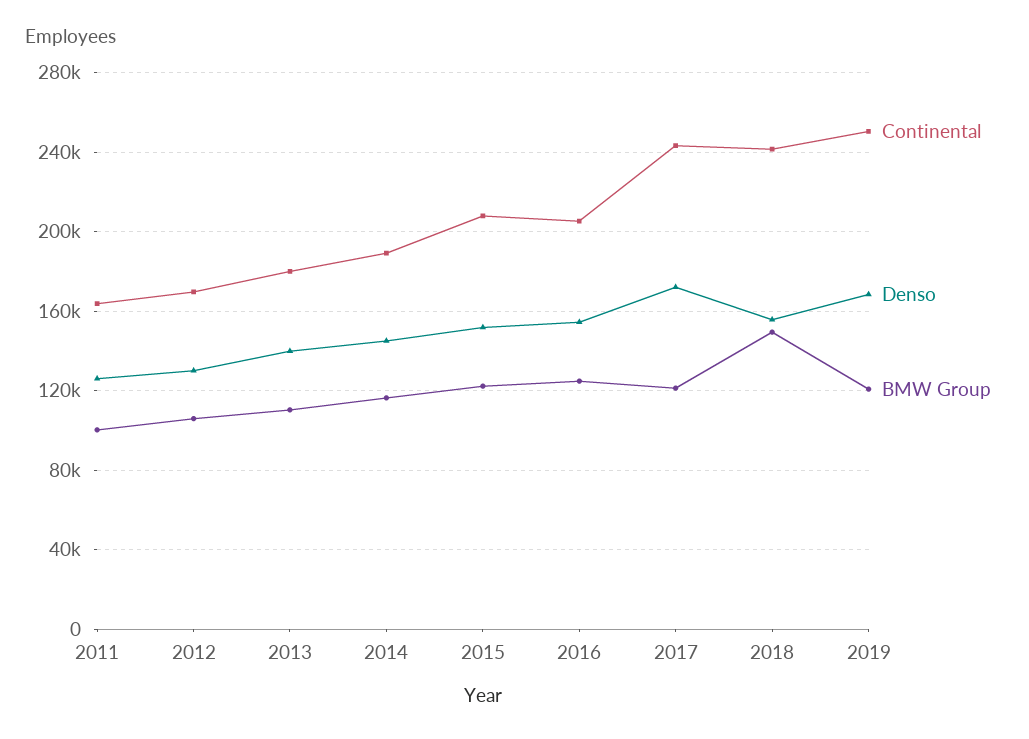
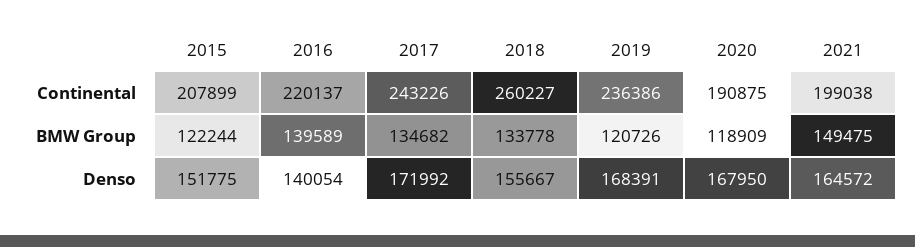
Continental, 2011: 165000 -> none
Denso, 2011: 125000 -> none
BMW Group, 2011: 100000 -> none
Continental, 2012: 170000 -> none
Denso, 2012: 130000 -> none
BMW Group, 2012: 105000 -> none
Continental, 2013: 180000 -> none
Denso, 2013: 140000 -> none
BMW Group, 2013: 110000 -> none
Continental, 2014: 190000 -> none
Denso, 2014: 145000 -> none
BMW Group, 2014: 115000 -> none
Continental, 2016: 205000 -> 220137
Denso, 2016: 155000 -> 140054
BMW Group, 2016: 125000 -> 139589
BMW Group, 2017: 120000 -> 134682
Continental, 2018: 240000 -> 260227
BMW Group, 2018: 150000 -> 133778
Continental, 2019: 250000 -> 236386
Continental, 2020: none -> 190875
Continental, 2021: none -> 199038
BMW Group, 2020: none -> 118909
BMW Group, 2021: none -> 149475
Denso, 2020: none -> 167950
Denso, 2021: none -> 164572

